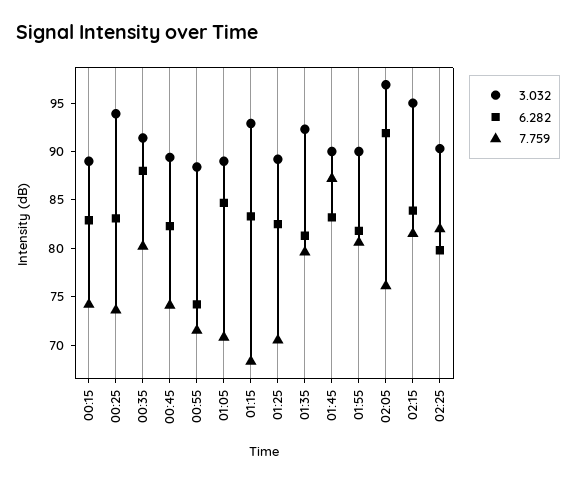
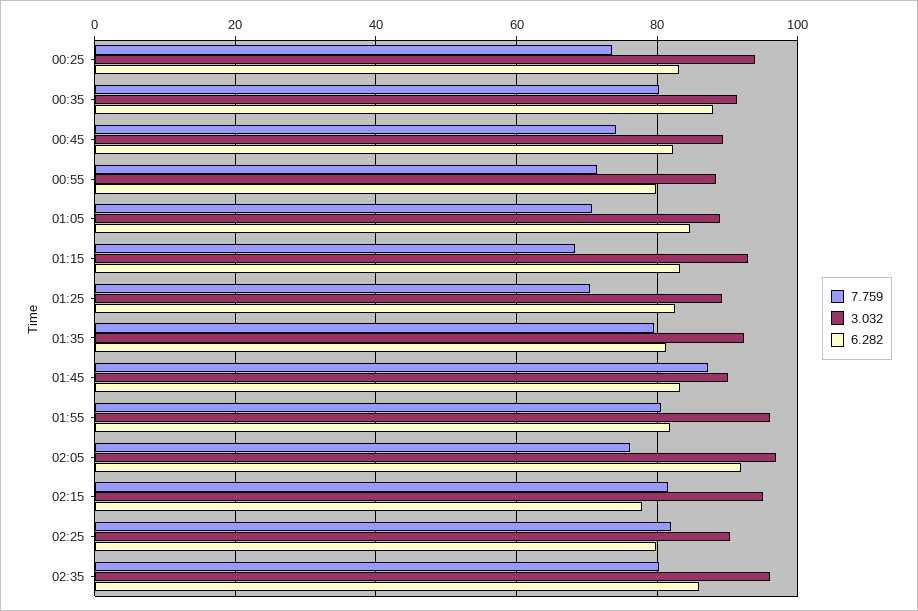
3.032, 00:15: 89 -> none
6.282, 00:15: 83 -> none
7.759, 00:15: 74 -> none
6.282, 00:55: 74 -> 80
3.032, 01:55: 90 -> 96
6.282, 02:15: 84 -> 78
7.759, 02:35: none -> 80
3.032, 02:35: none -> 96
6.282, 02:35: none -> 86

